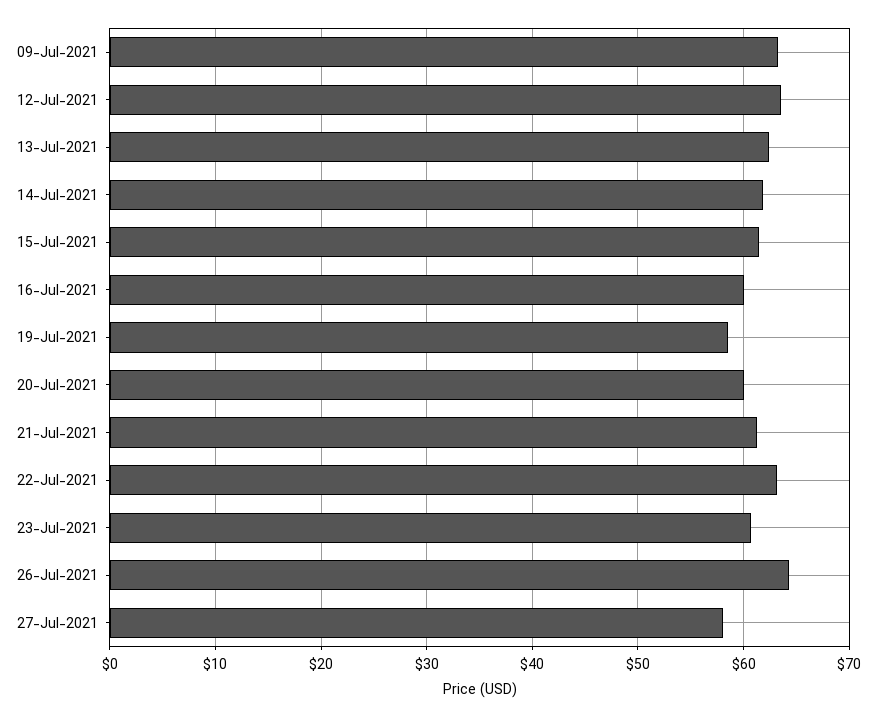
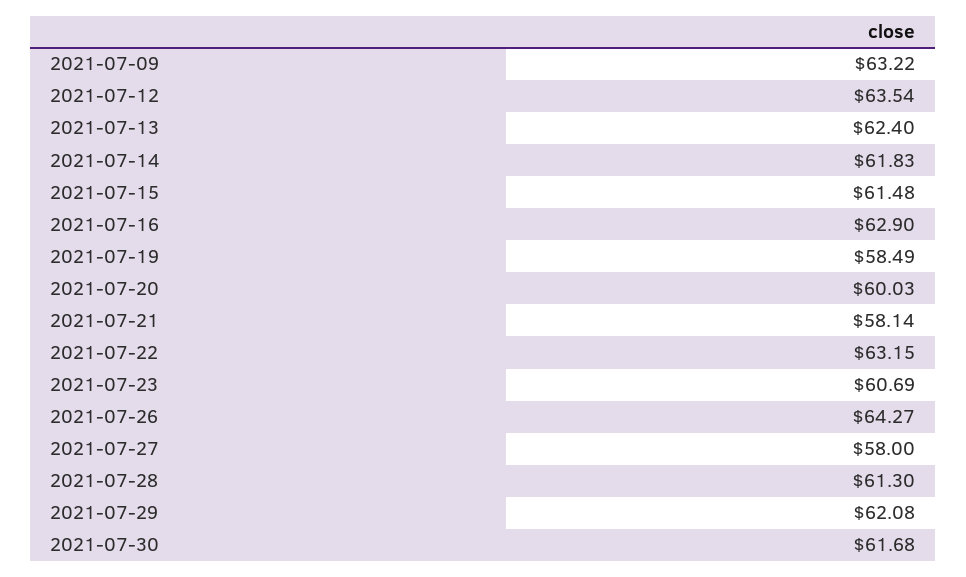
16-Jul-2021: 60 -> 62.9
21-Jul-2021: 61 -> 58.14
2021-07-28: none -> 61.3
2021-07-29: none -> 62.08
2021-07-30: none -> 61.68

